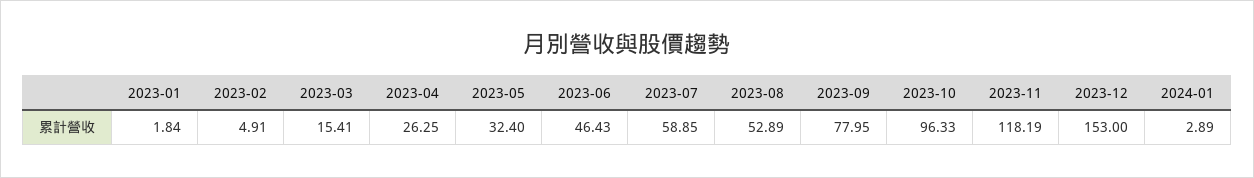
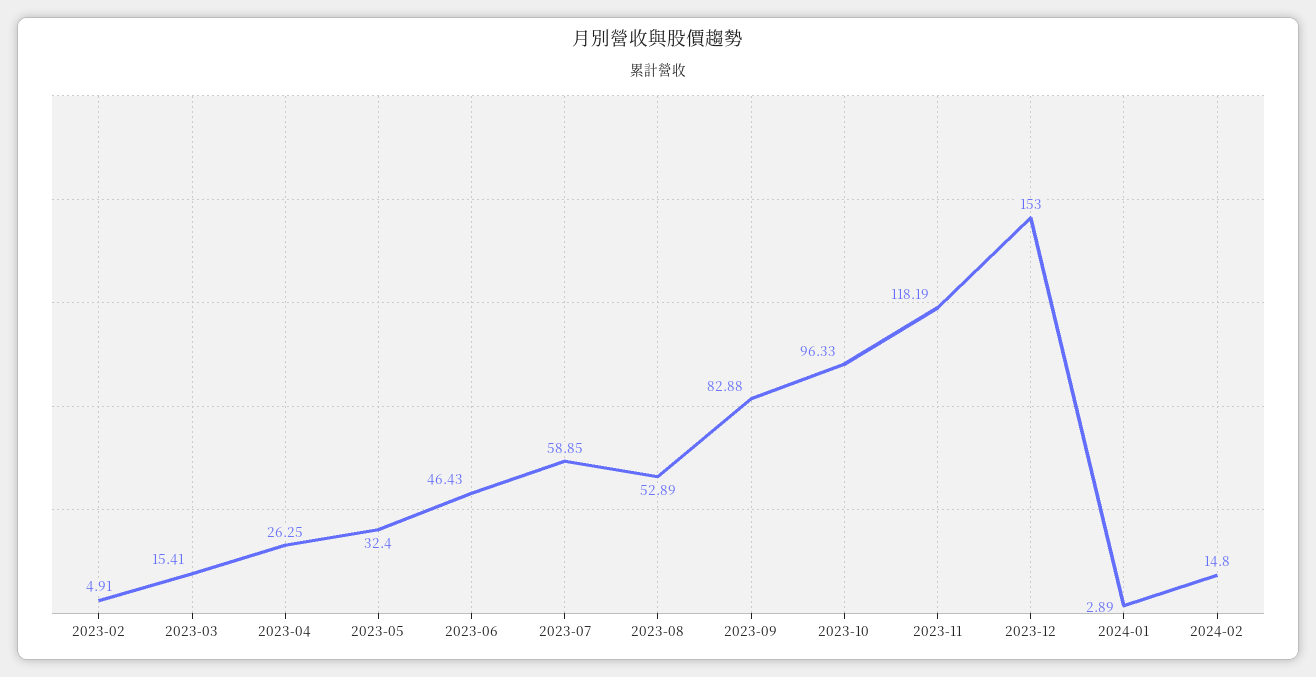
2023-01: 1.84 -> none
2023-09: 77.95 -> 82.88
2024-02: none -> 14.8

